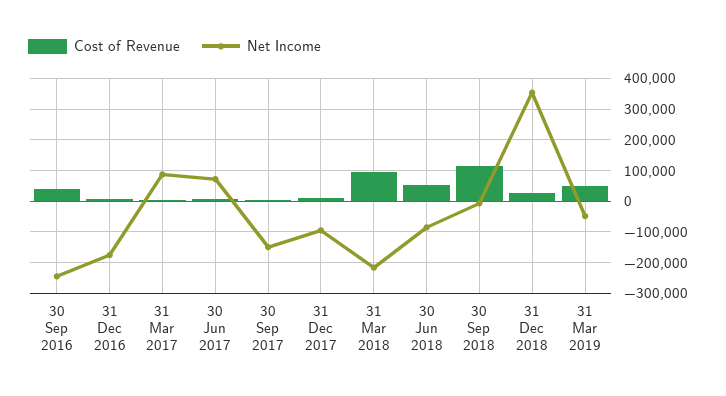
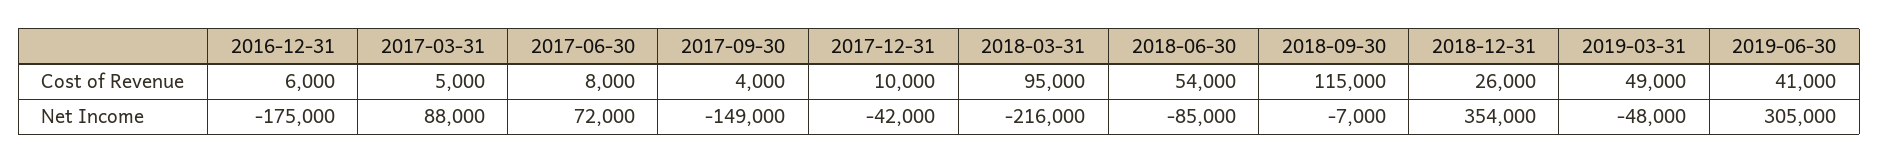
Cost of Revenue, 30 Sep 2016: 40000 -> none
Net Income, 30 Sep 2016: -240000 -> none
Net Income, 31 Dec 2017: -100000 -> -42000
Cost of Revenue, 2019-06-30: none -> 41000
Net Income, 2019-06-30: none -> 305000

